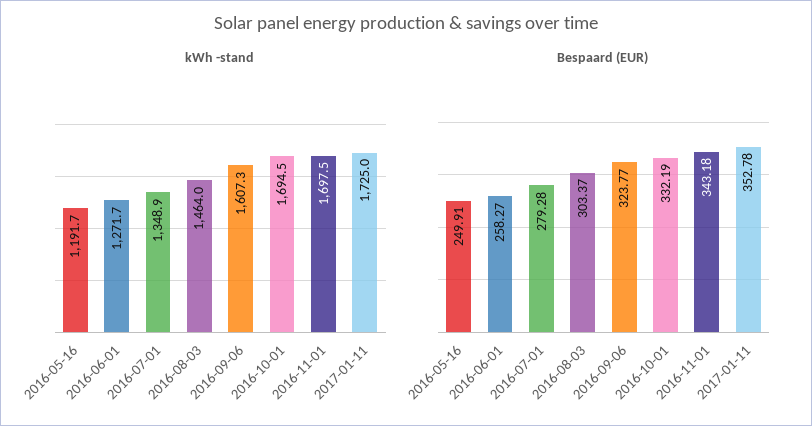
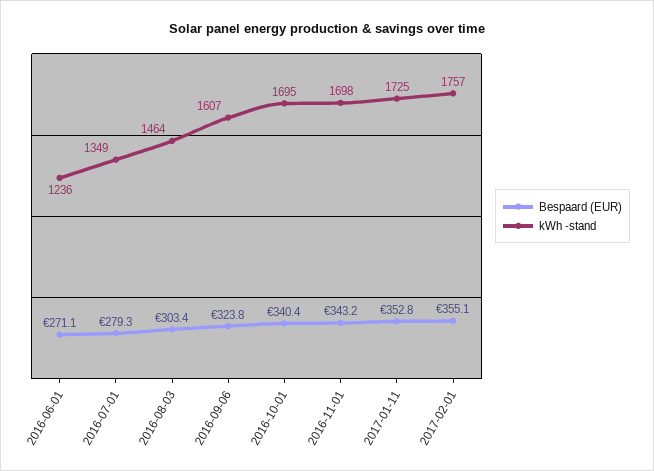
kWh -stand, 2016-05-16: 1191.7 -> none
kWh -stand, 2016-06-01: 1271.7 -> 1236
Bespaard (EUR), 2016-05-16: 249.91 -> none
Bespaard (EUR), 2016-06-01: 258.27 -> 271.1
Bespaard (EUR), 2016-10-01: 332.19 -> 340.4
Bespaard (EUR), 2017-02-01: none -> 355.1
kWh -stand, 2017-02-01: none -> 1757

